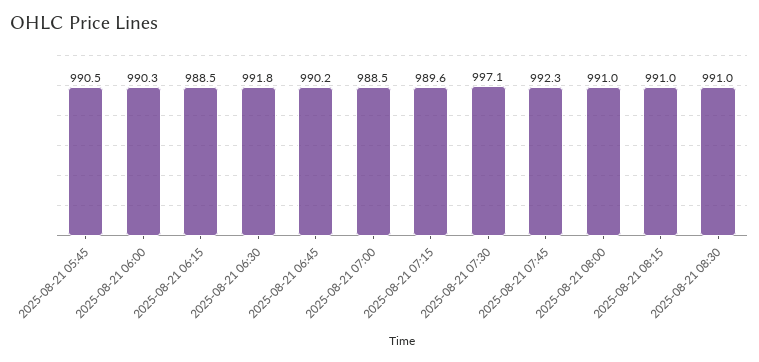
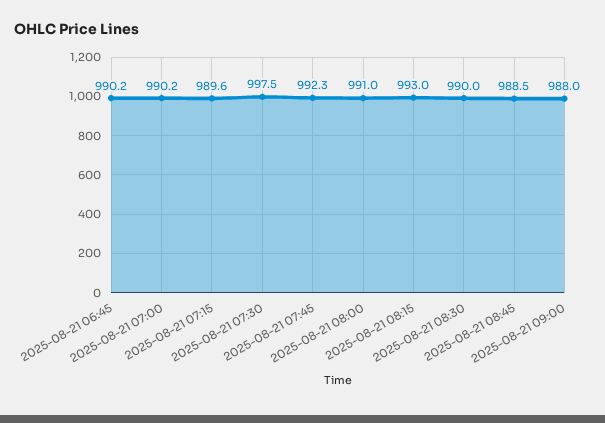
2025-08-21 05:45: 990.5 -> none
2025-08-21 06:00: 990.3 -> none
2025-08-21 06:15: 988.5 -> none
2025-08-21 06:30: 991.8 -> none
2025-08-21 07:00: 988.5 -> 990.2
2025-08-21 07:30: 997.1 -> 997.5
2025-08-21 08:15: 991 -> 993
2025-08-21 08:30: 991 -> 990
2025-08-21 08:45: none -> 988.5
2025-08-21 09:00: none -> 988

